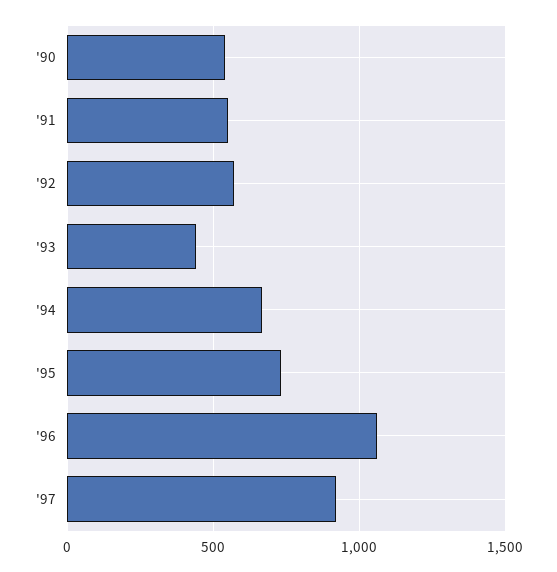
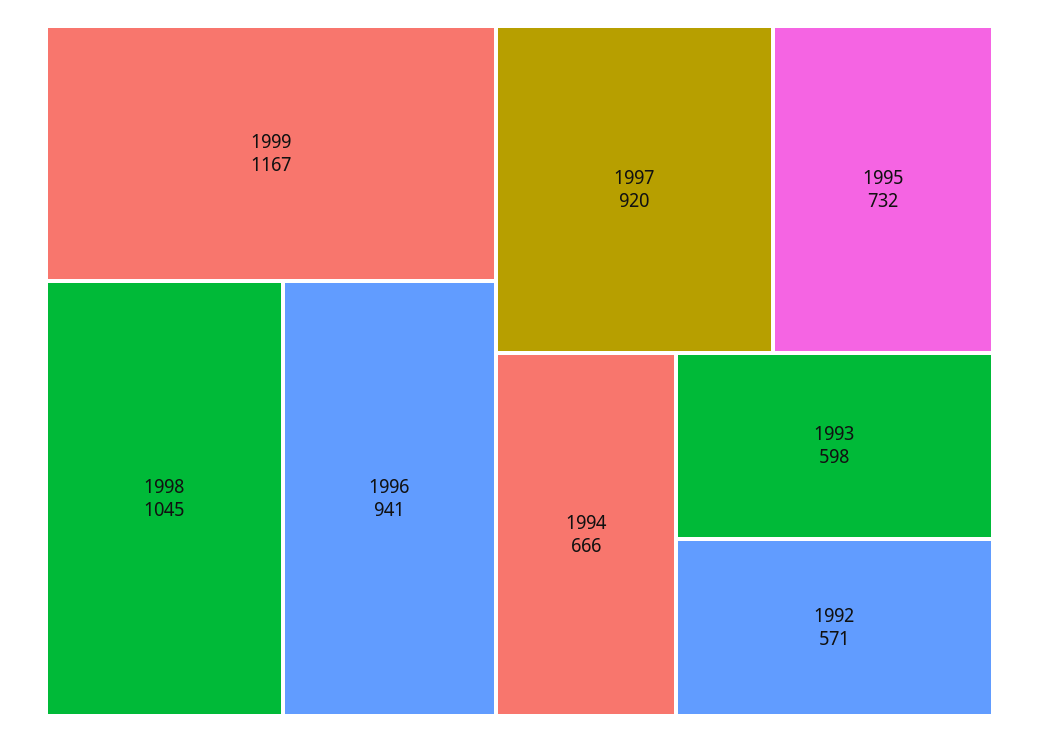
'90: 550 -> none
'91: 550 -> none
'93: 450 -> 598
'96: 1050 -> 941
1999: none -> 1167
1998: none -> 1045

